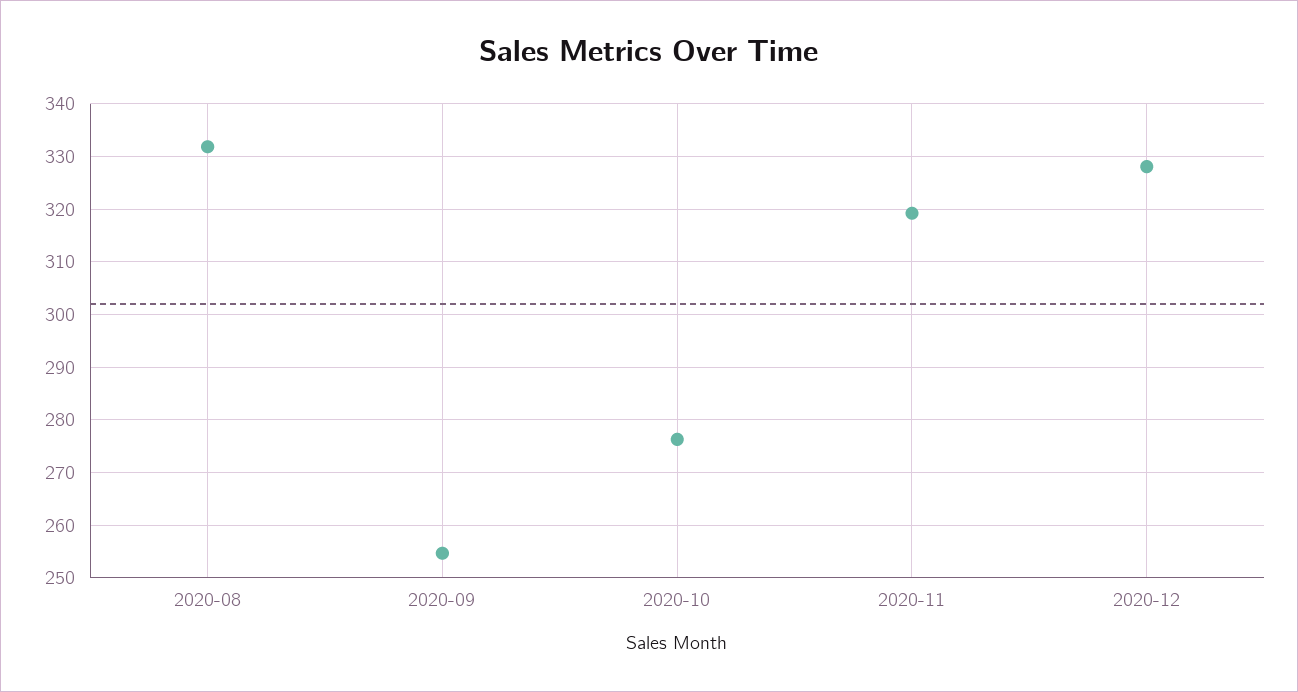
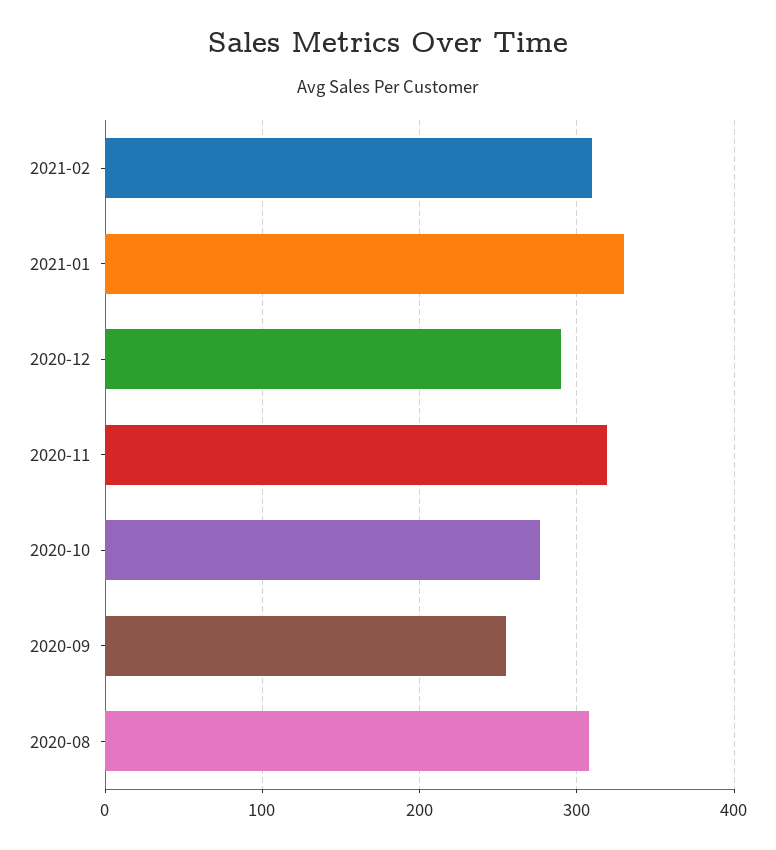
2020-08: 332 -> 310
2020-12: 328 -> 290
2021-02: none -> 310
2021-01: none -> 330

